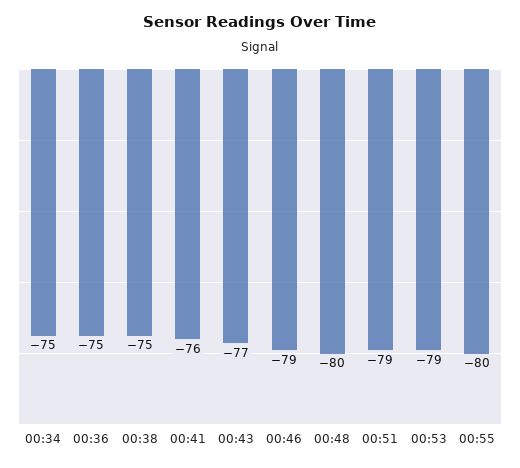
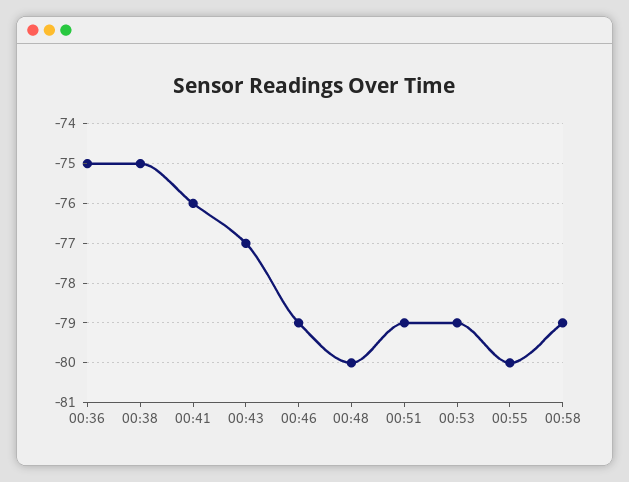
00:34: -75 -> none
00:58: none -> -79

